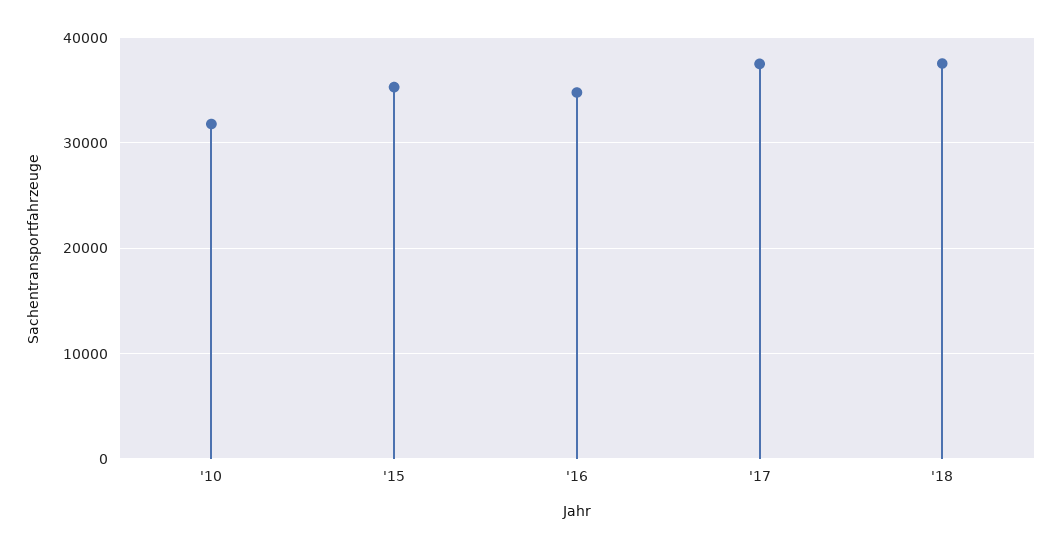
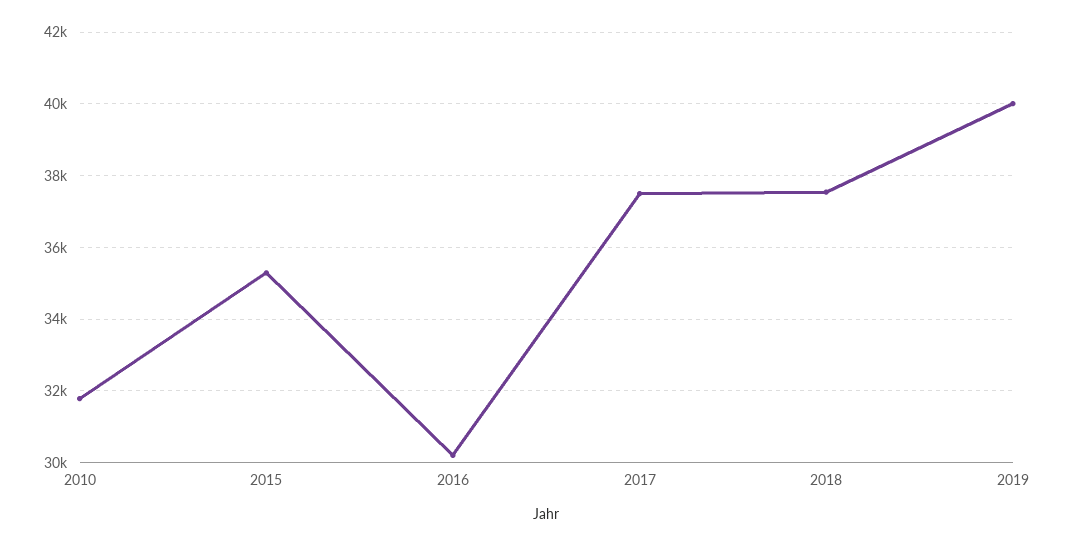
'16: 35000 -> 30200
2019: none -> 40000

